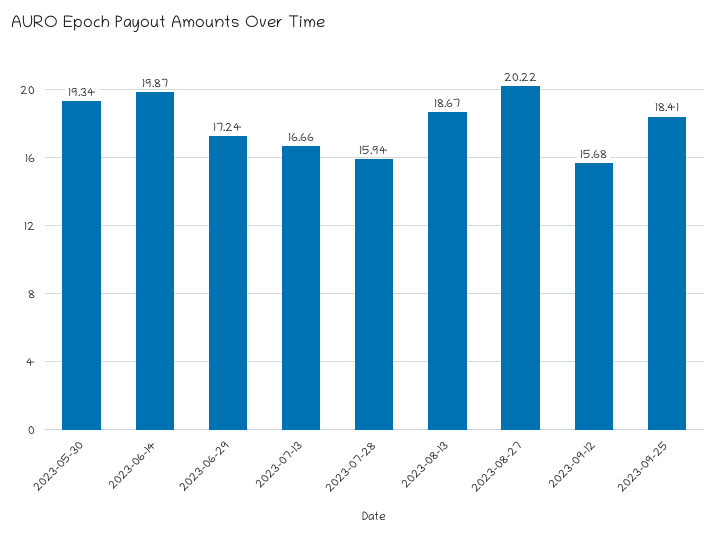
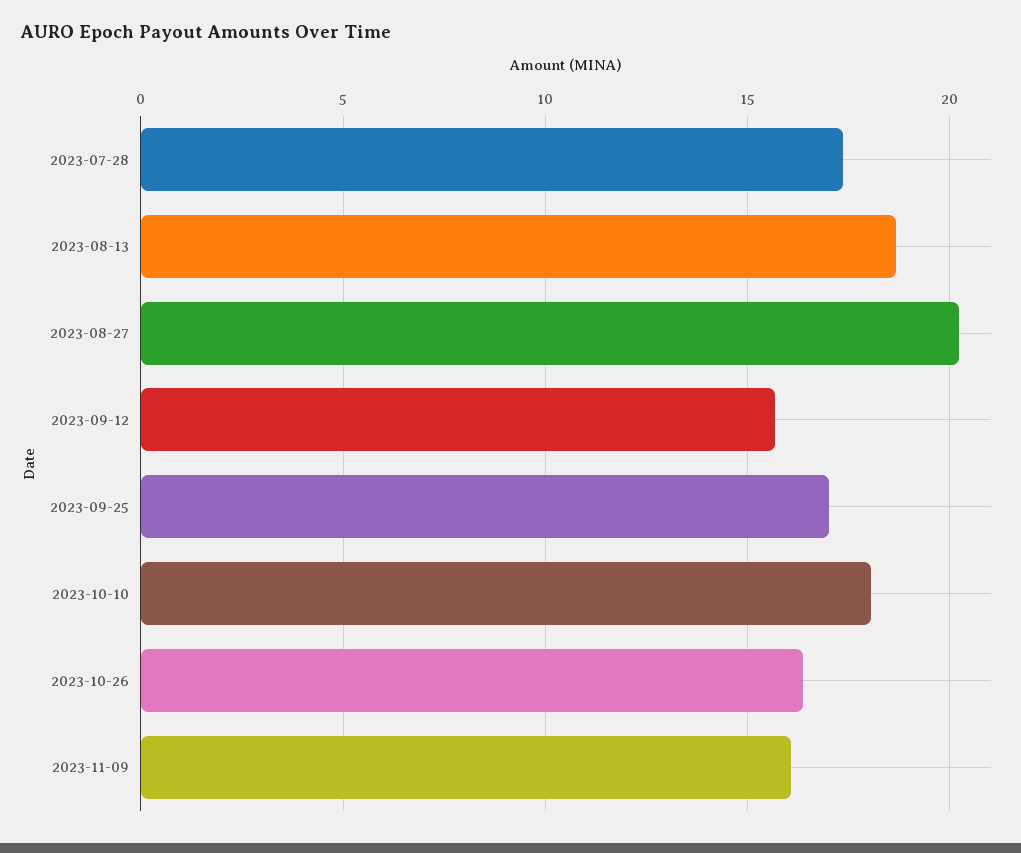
2023-05-30: 19.34 -> none
2023-06-14: 19.87 -> none
2023-06-29: 17.24 -> none
2023-07-13: 16.66 -> none
2023-07-28: 15.94 -> 17.5
2023-09-25: 18.41 -> 17
2023-10-10: none -> 18
2023-10-26: none -> 16.5
2023-11-09: none -> 16

